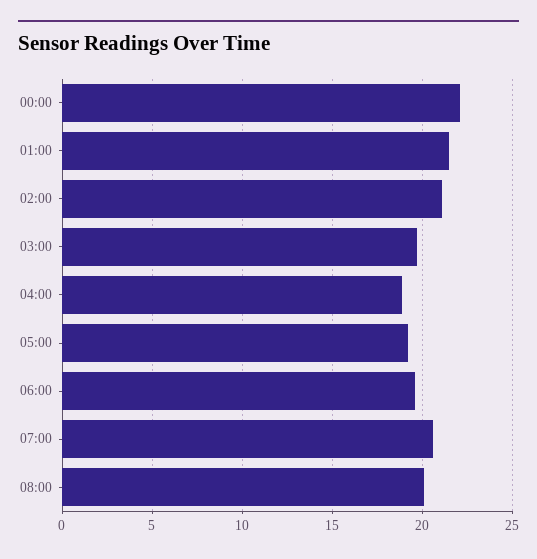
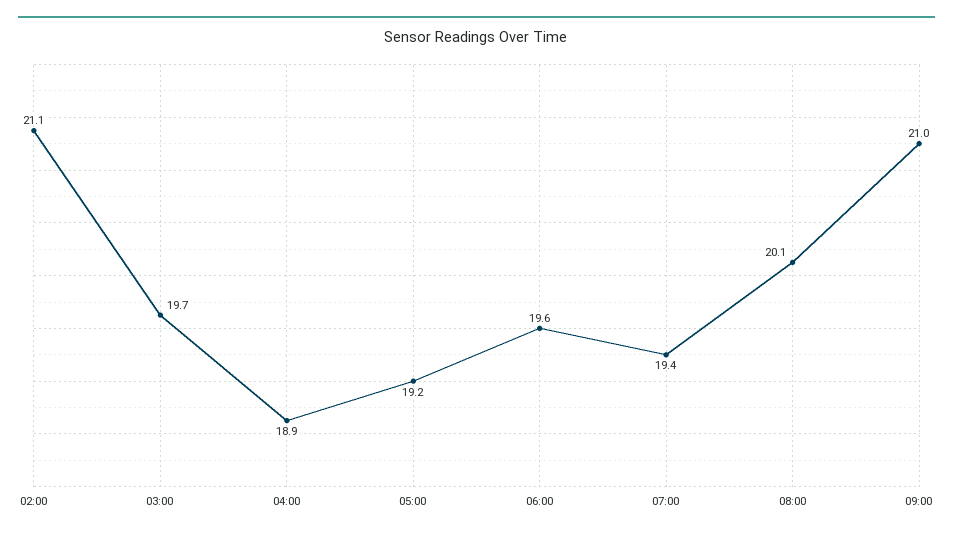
00:00: 22 -> none
01:00: 21.5 -> none
07:00: 20.5 -> 19.4
09:00: none -> 21

